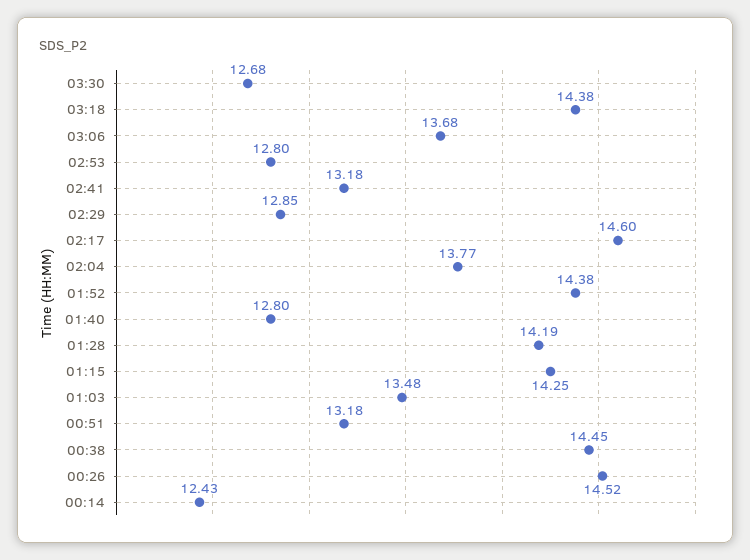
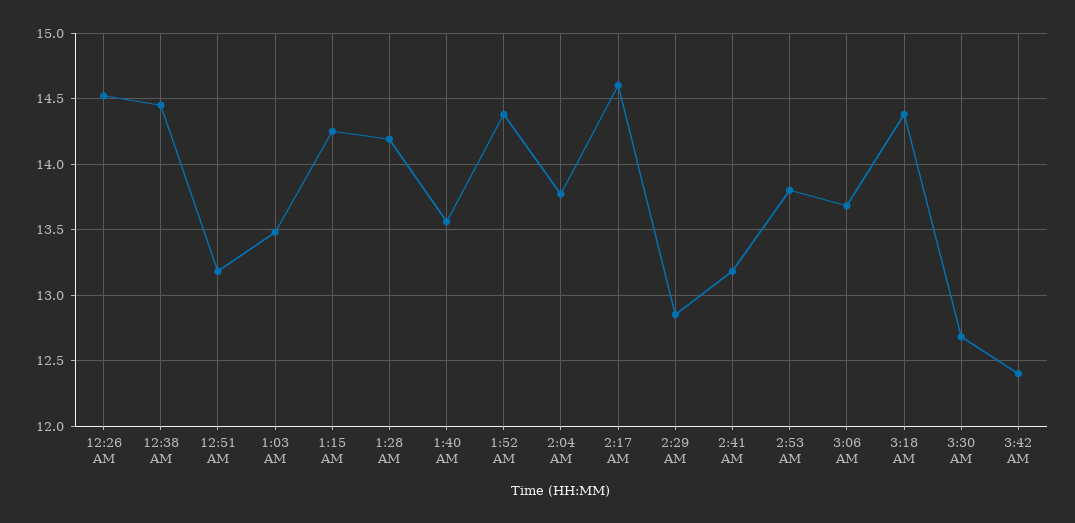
02:53: 12.8 -> 13.8
01:40: 12.8 -> 13.55
00:14: 12.43 -> none
3:42 AM: none -> 12.4

